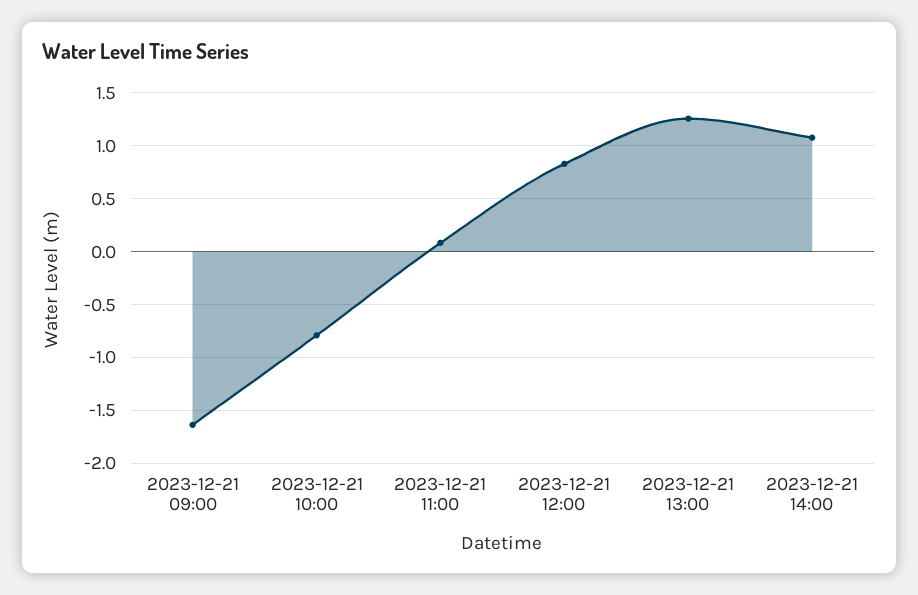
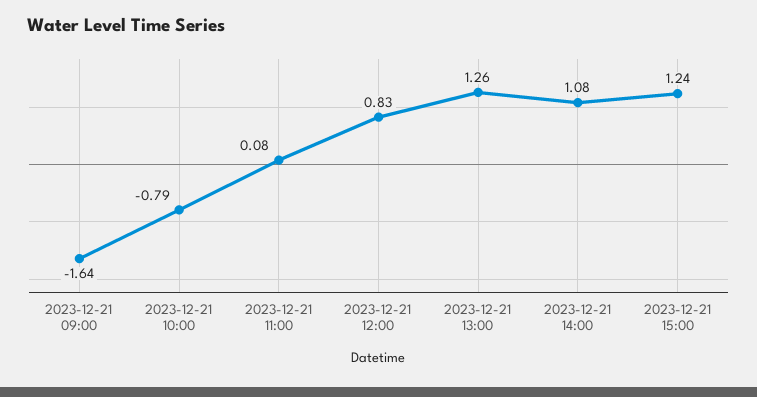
2023-12-21 15:00: none -> 1.24

